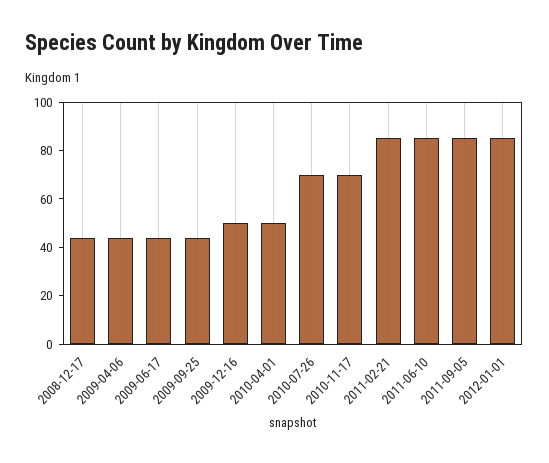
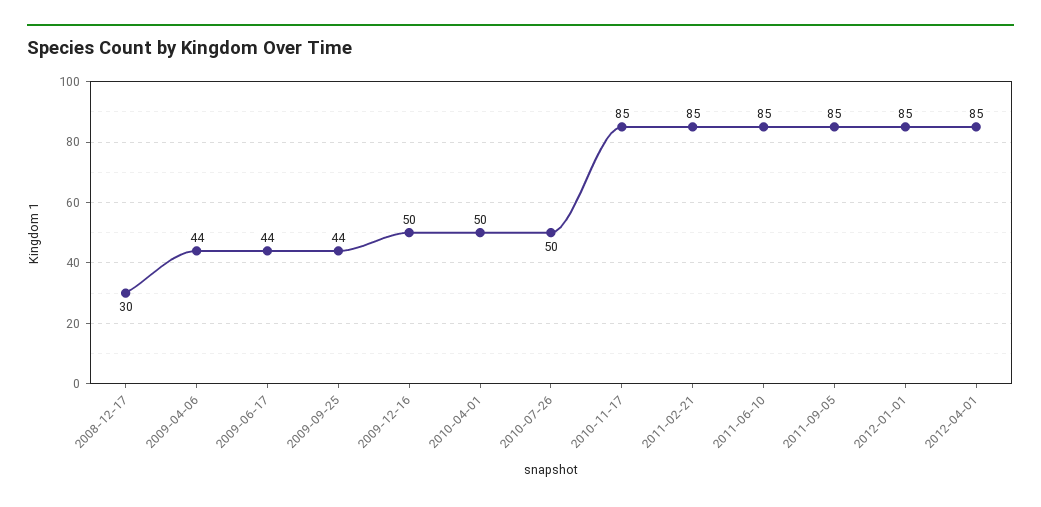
2008-12-17: 45 -> 30
2010-07-26: 70 -> 50
2010-11-17: 70 -> 85
2012-04-01: none -> 85

